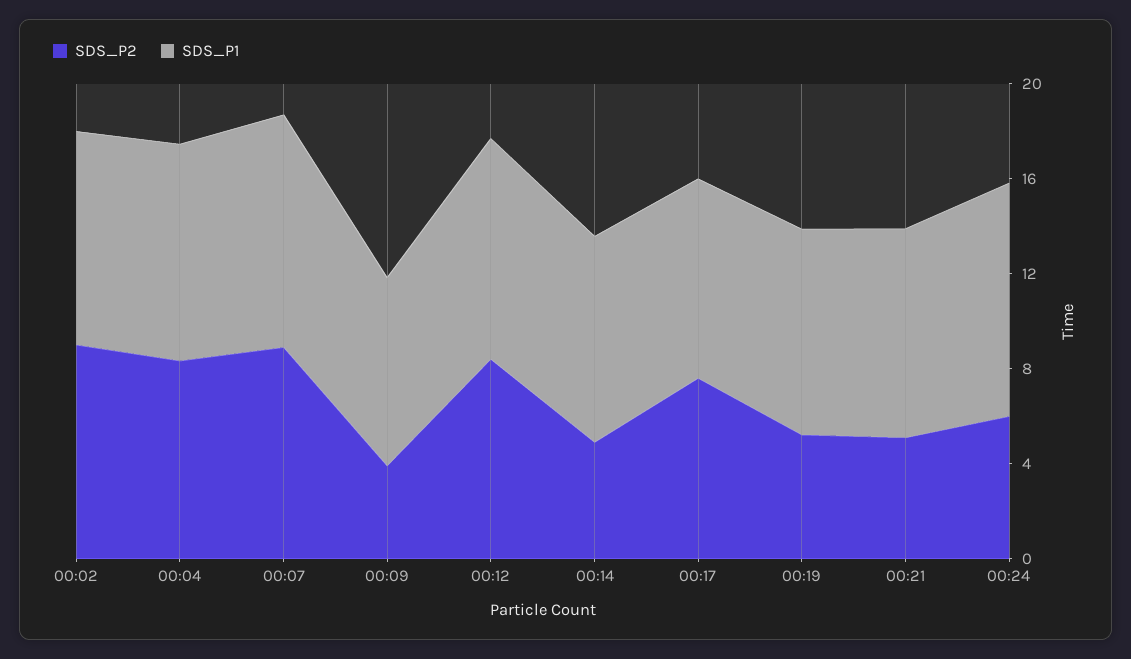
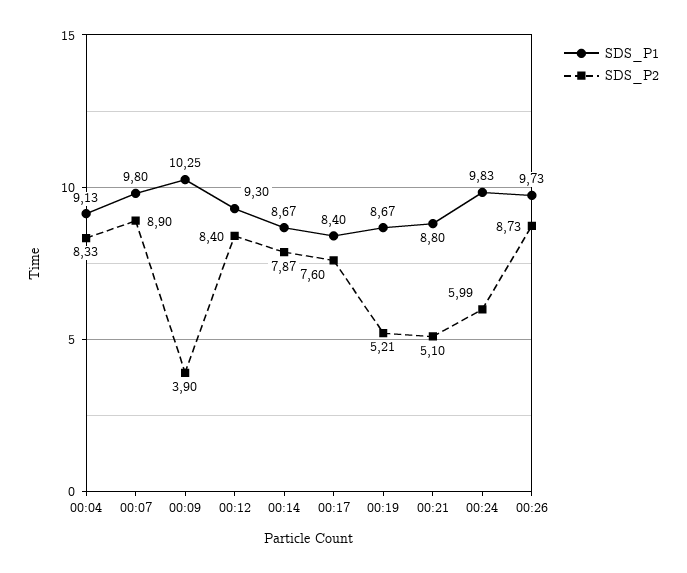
SDS_P2, 00:02: 9 -> none
SDS_P1, 00:02: 9 -> none
SDS_P1, 00:09: 8 -> 10.25
SDS_P2, 00:14: 5 -> 7.87
SDS_P1, 00:26: none -> 9.73
SDS_P2, 00:26: none -> 8.73

